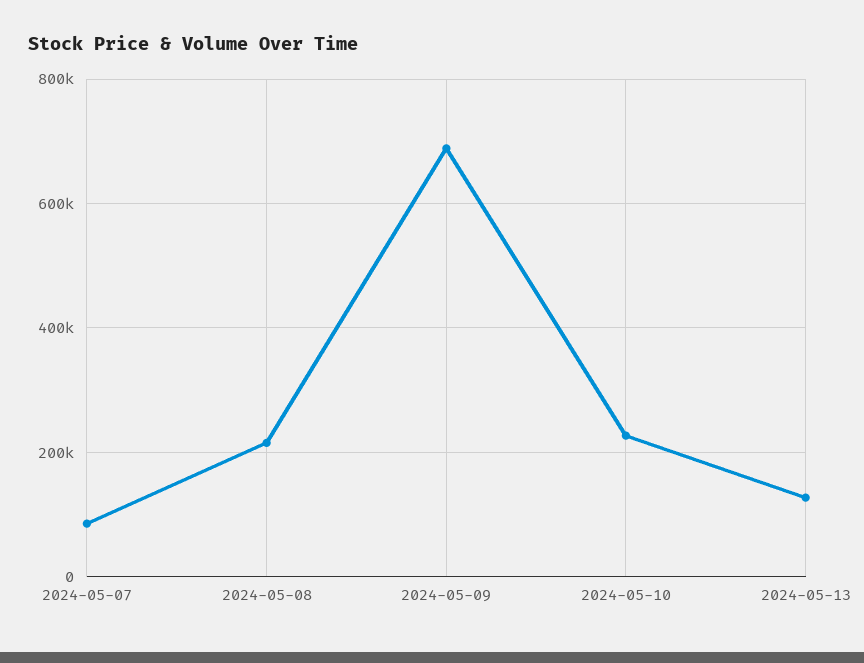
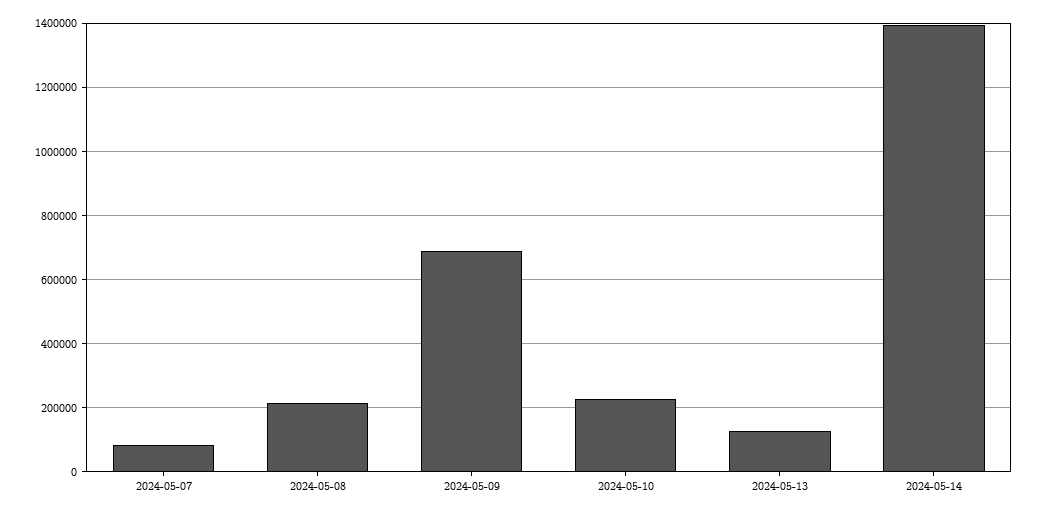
2024-05-14: none -> 1400000

